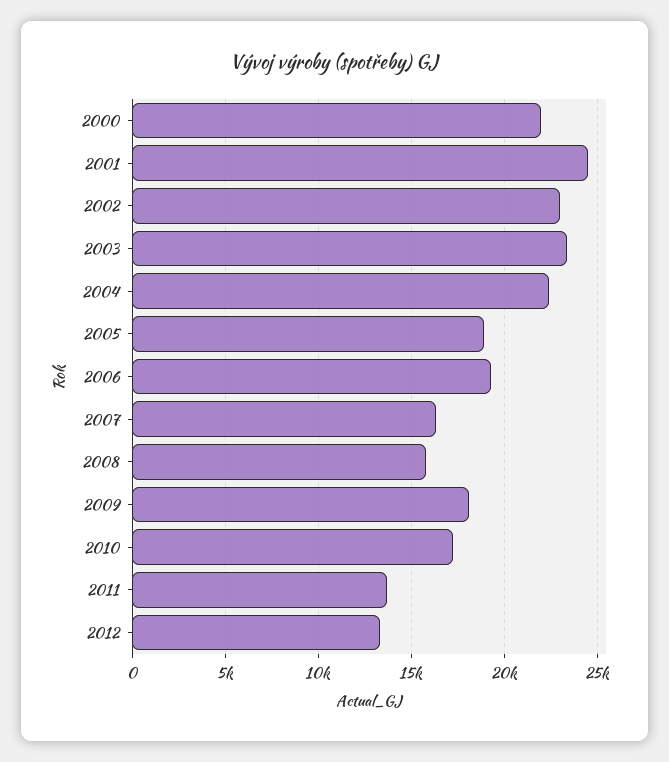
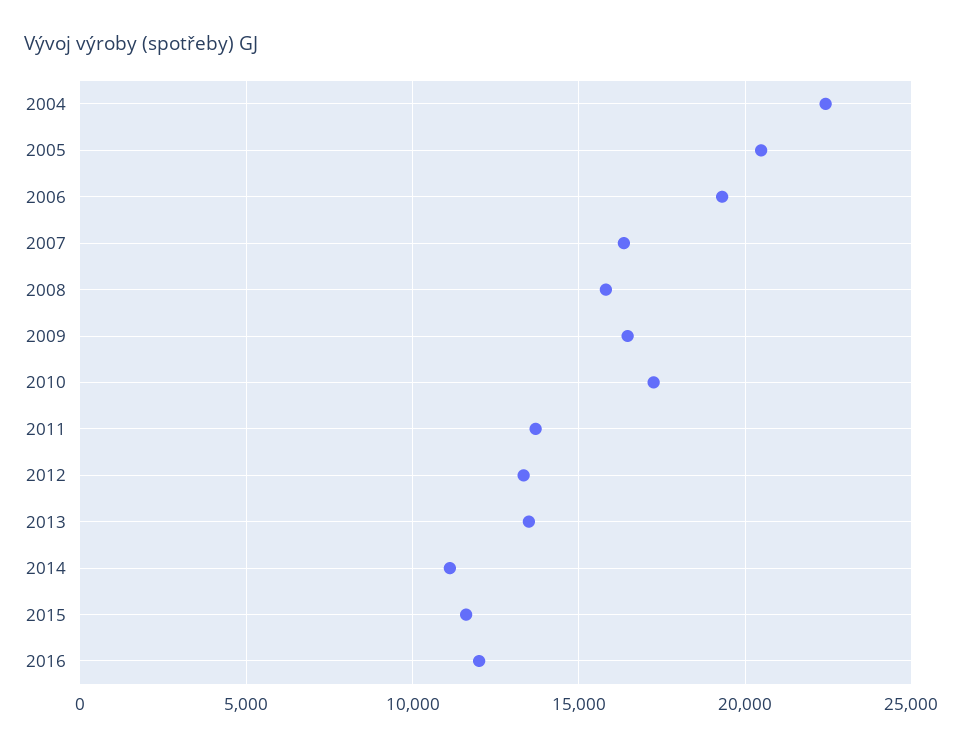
2000: 22000 -> none
2001: 24500 -> none
2002: 23000 -> none
2003: 23500 -> none
2005: 19000 -> 20500
2009: 18000 -> 16500
2013: none -> 13500
2014: none -> 11000
2015: none -> 11500
2016: none -> 12000

